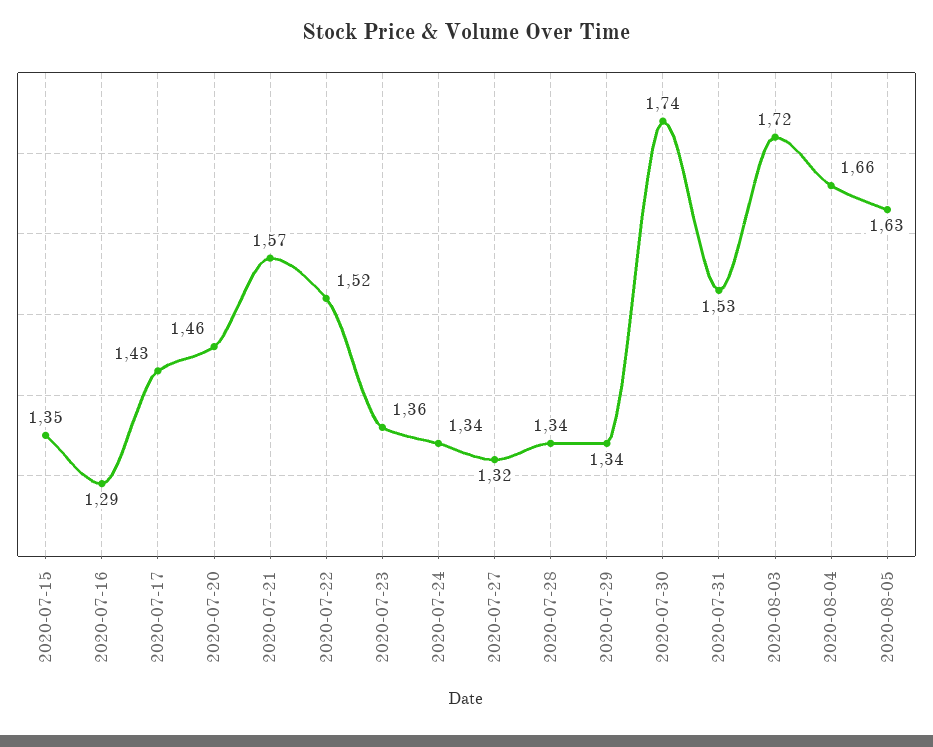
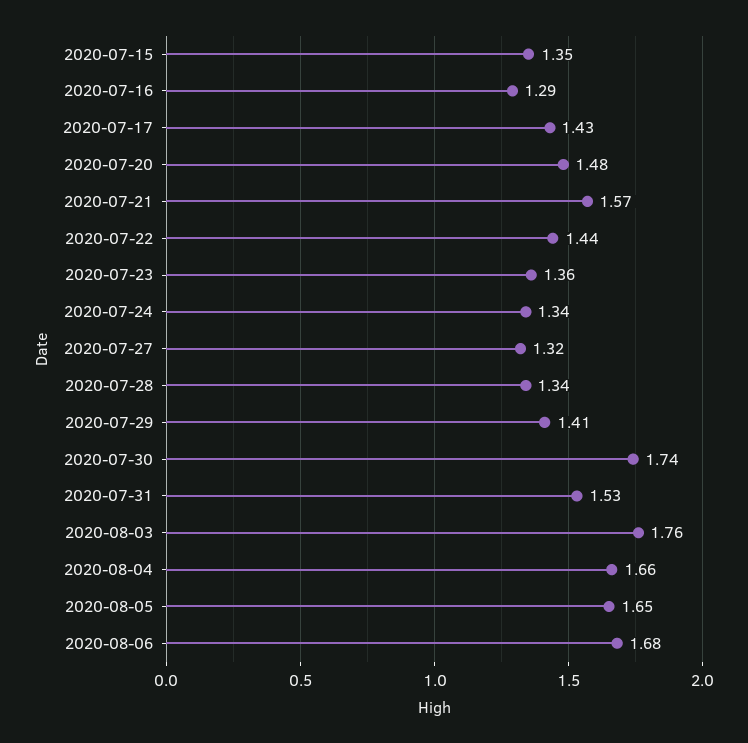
2020-07-20: 1.46 -> 1.48
2020-07-22: 1.52 -> 1.44
2020-07-29: 1.34 -> 1.41
2020-08-03: 1.72 -> 1.76
2020-08-05: 1.63 -> 1.65
2020-08-06: none -> 1.68

